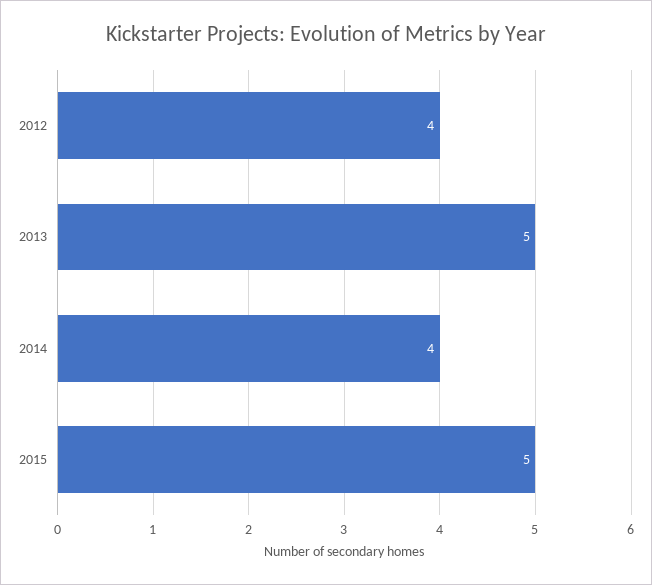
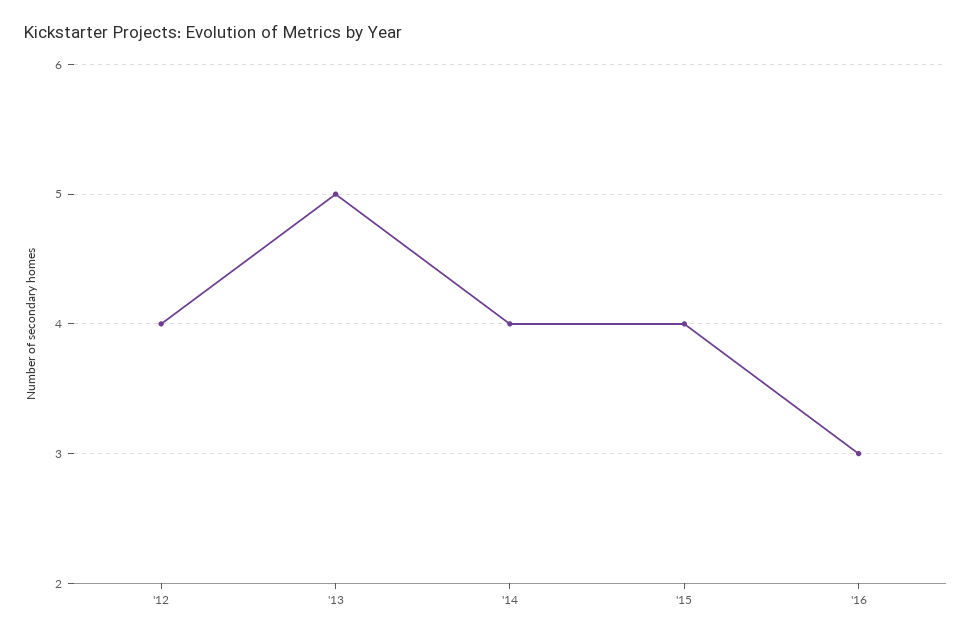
2015: 5 -> 4
'16: none -> 3

